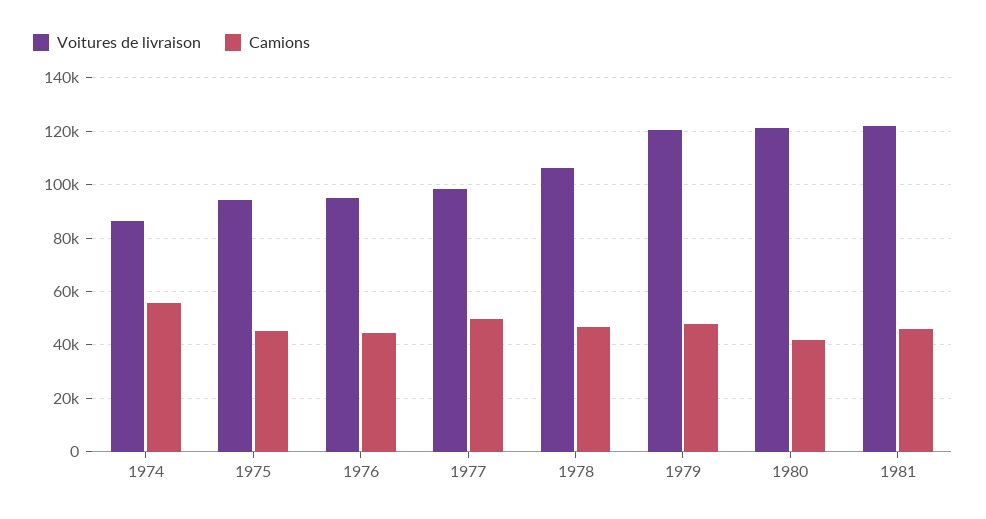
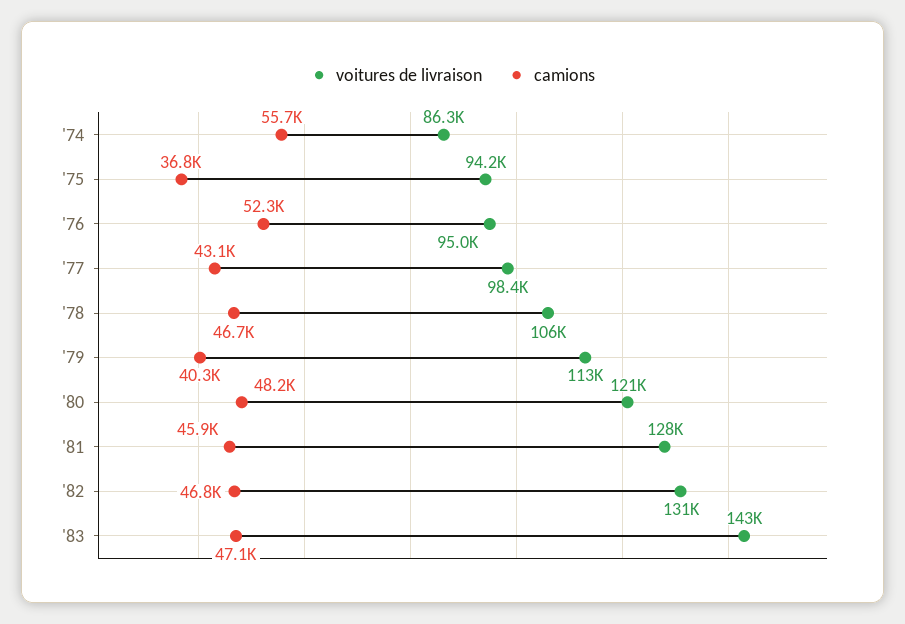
Camions, 1975: 45000 -> 36800
Camions, 1976: 45000 -> 52300
Camions, 1977: 50000 -> 43100
Voitures de livraison, 1979: 120000 -> 113000
Camions, 1979: 47500 -> 40300
Camions, 1980: 42500 -> 48200
Voitures de livraison, 1981: 122500 -> 128000
Voitures de livraison, '82: none -> 131000
Camions, '82: none -> 46800
Voitures de livraison, '83: none -> 143000
Camions, '83: none -> 47100

